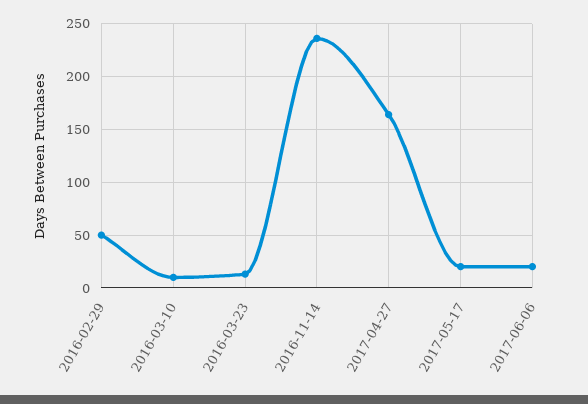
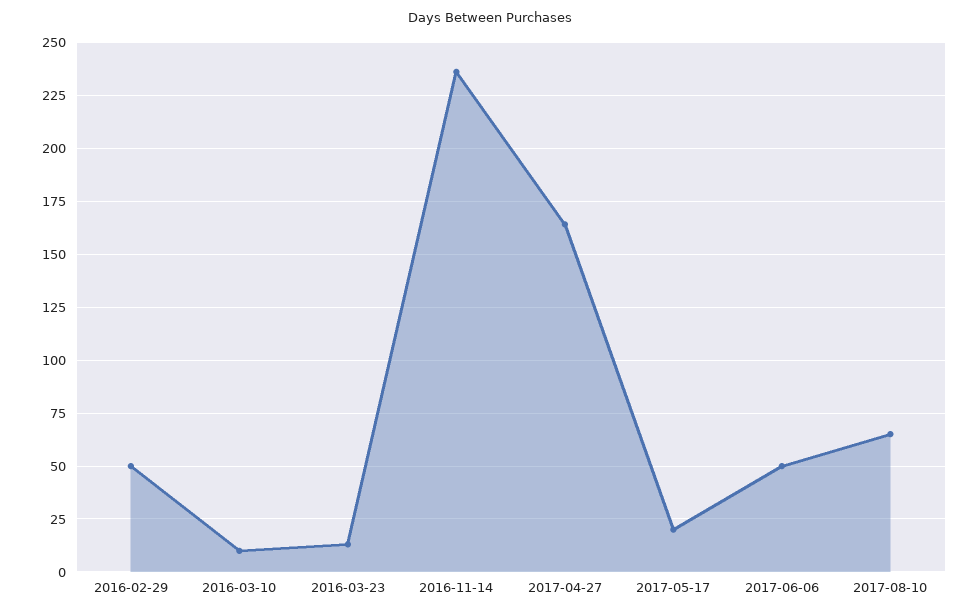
2017-06-06: 20 -> 50
2017-08-10: none -> 65

